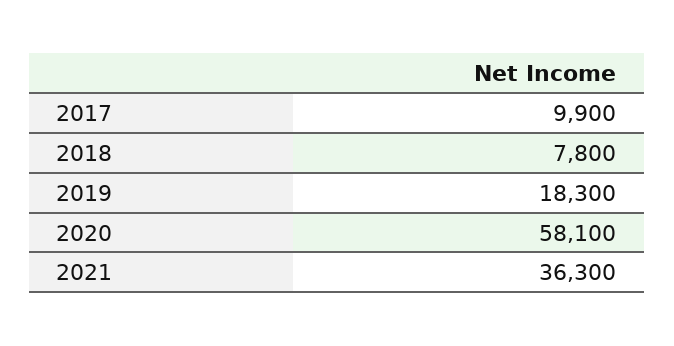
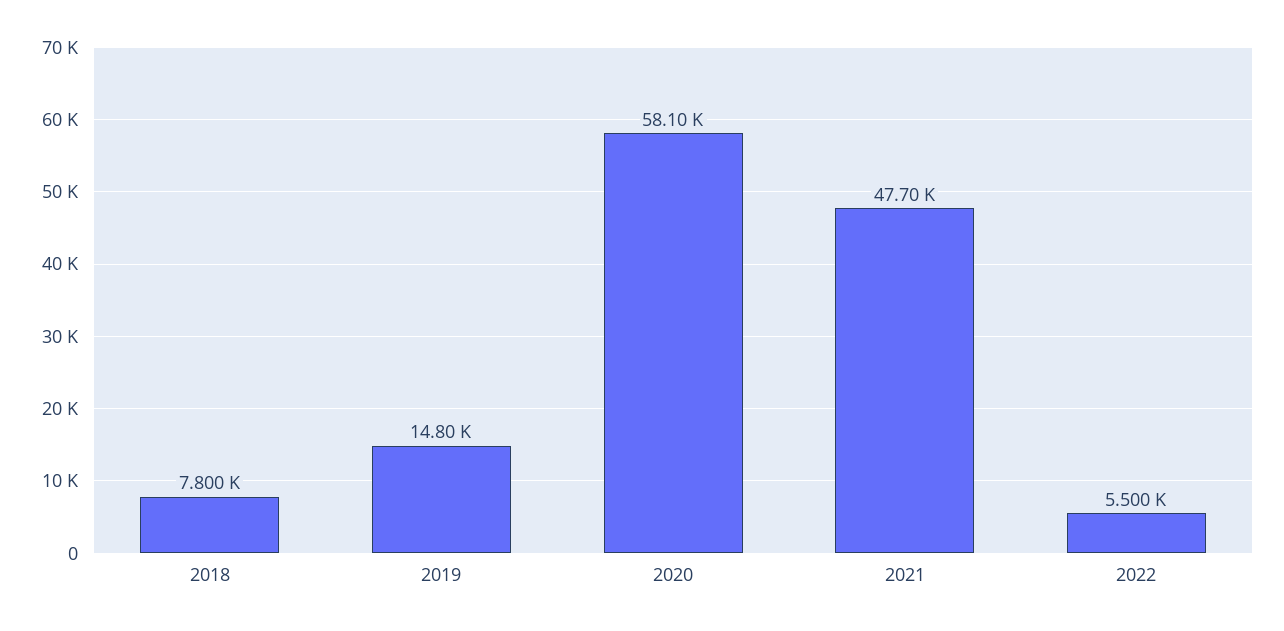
2017: 9900 -> none
2019: 18300 -> 14800
2021: 36300 -> 47700
2022: none -> 5500

